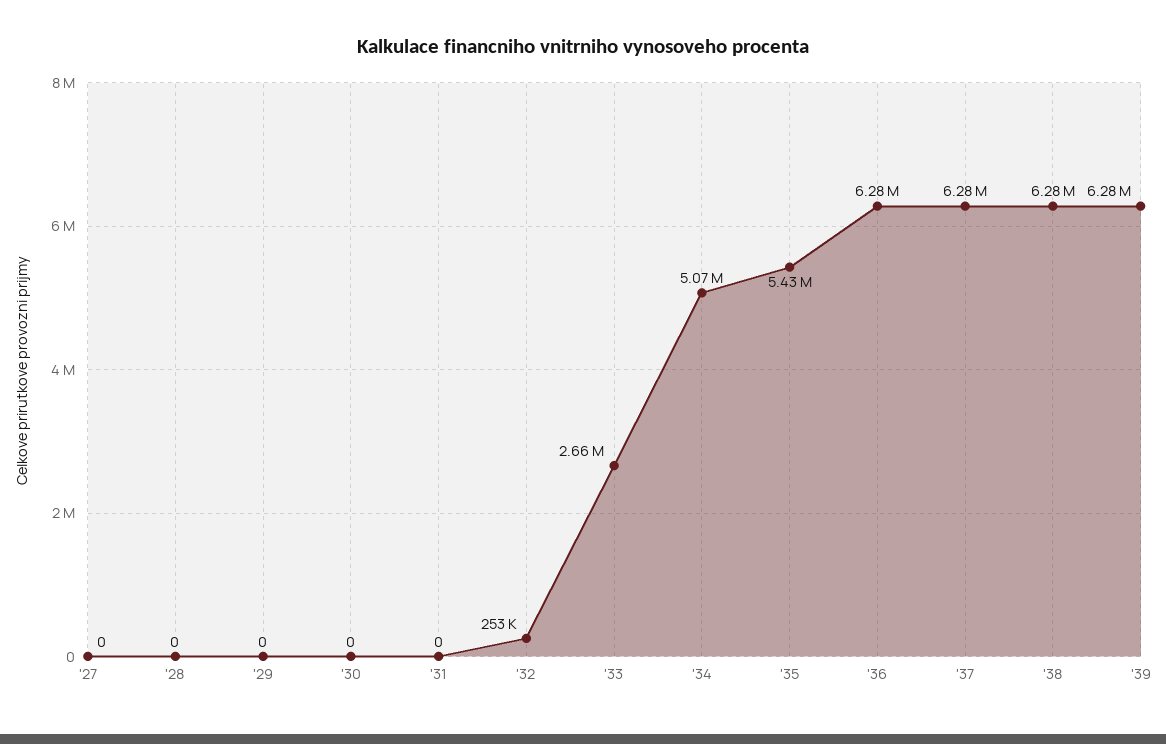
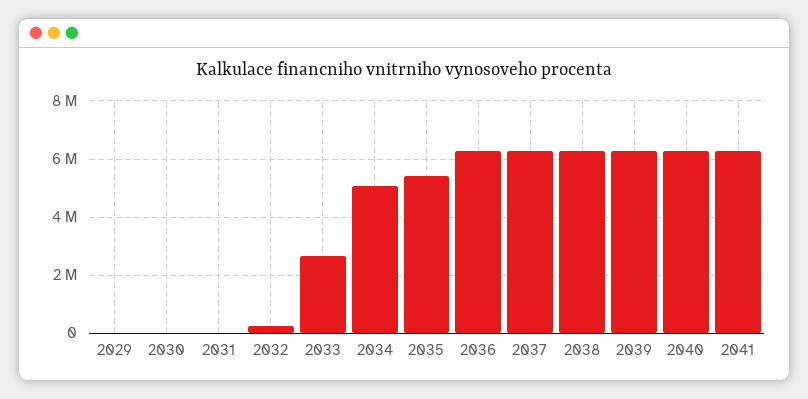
'27: 0 -> none
'28: 0 -> none
2040: none -> 6250000
2041: none -> 6250000

